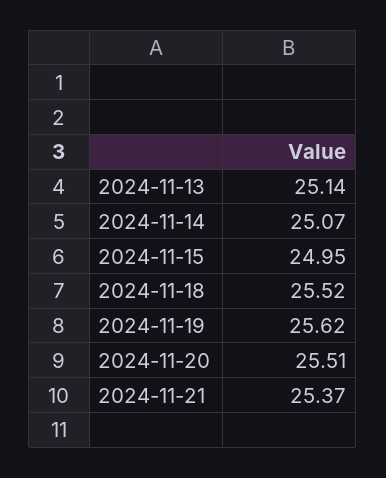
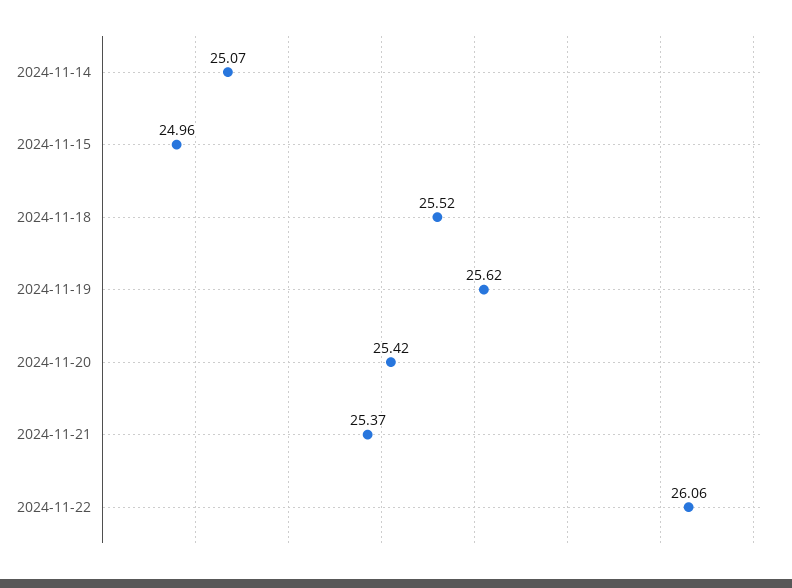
2024-11-13: 25.14 -> none
2024-11-15: 24.95 -> 24.96
2024-11-20: 25.51 -> 25.42
2024-11-22: none -> 26.06

